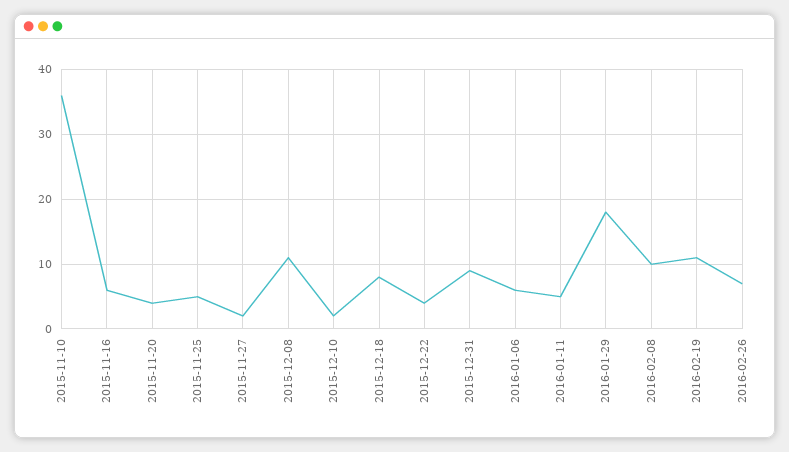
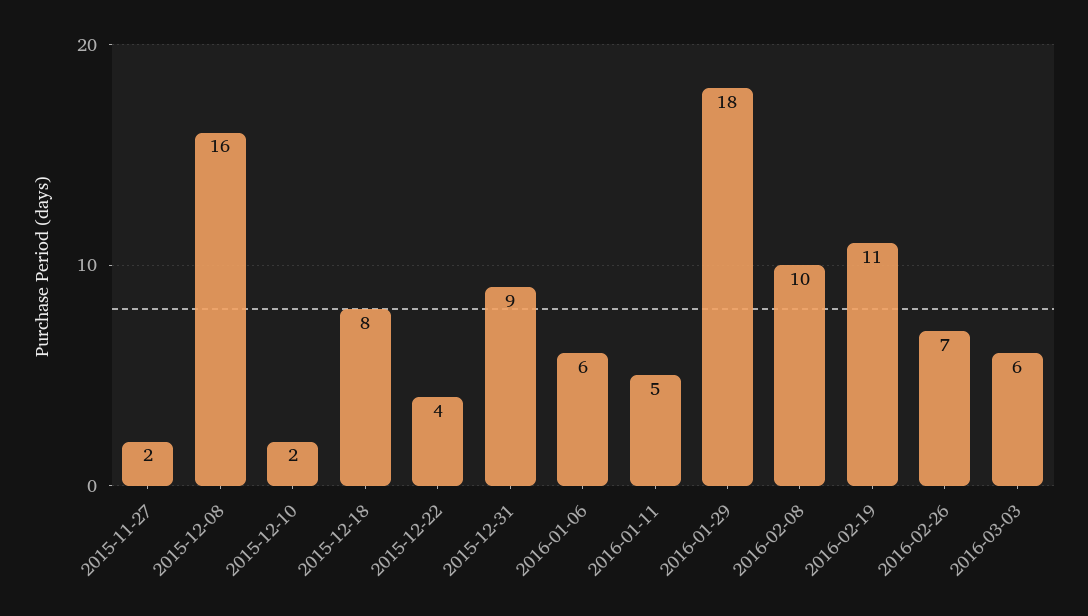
2015-11-10: 36 -> none
2015-11-16: 6 -> none
2015-11-20: 4 -> none
2015-11-25: 5 -> none
2015-12-08: 11 -> 16
2016-03-03: none -> 6

